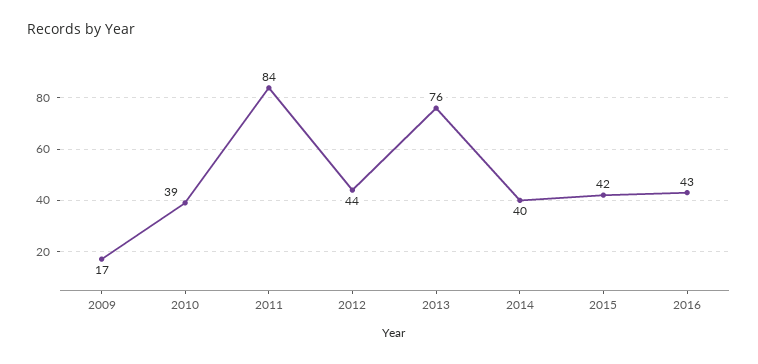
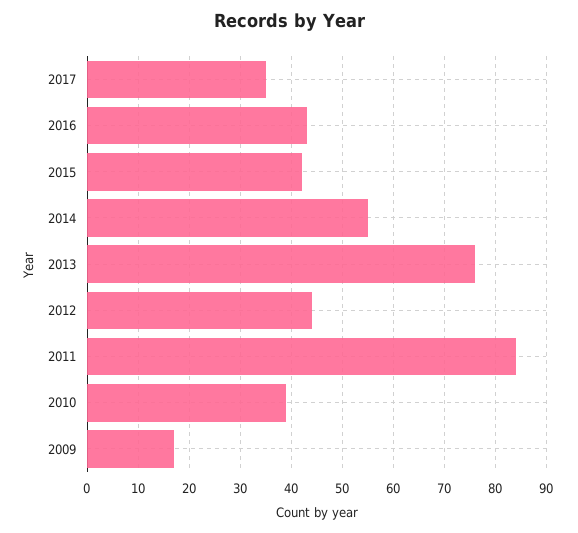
2014: 40 -> 55
2017: none -> 35

